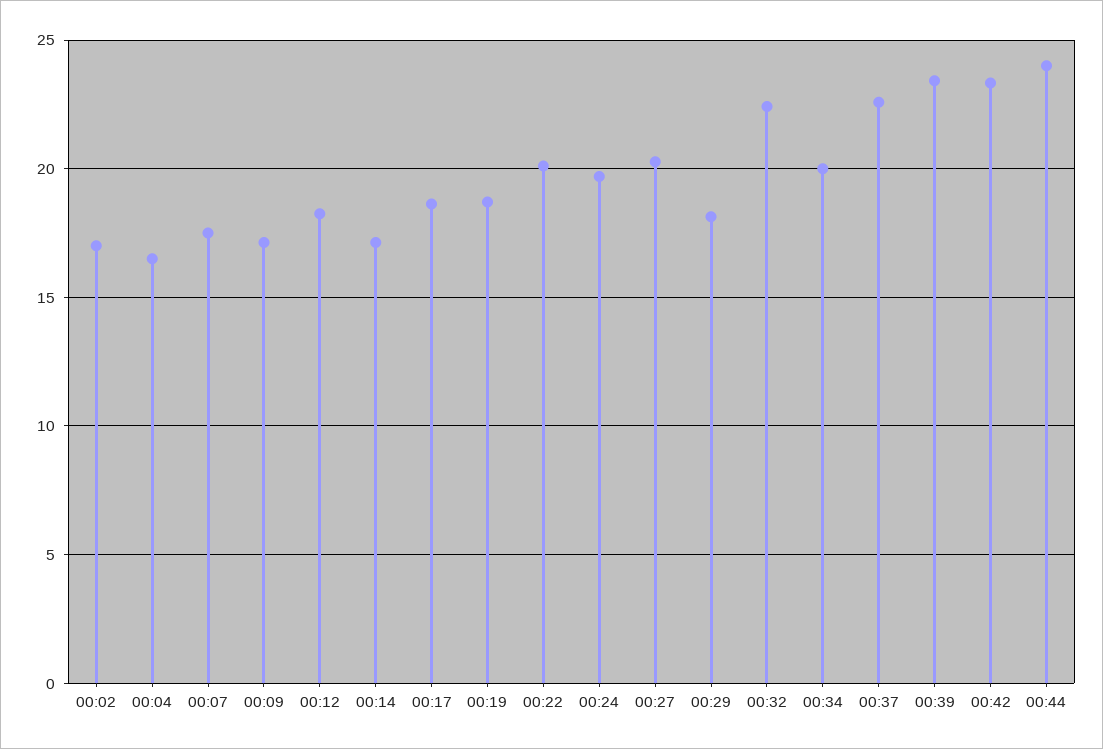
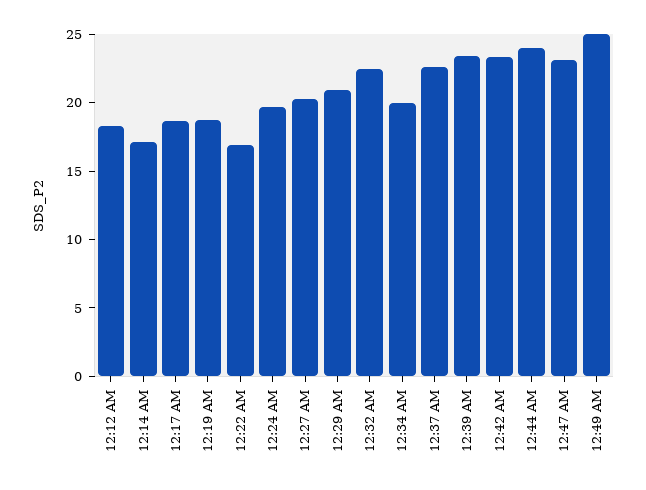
00:02: 17 -> none
00:04: 16.5 -> none
00:07: 17.5 -> none
00:09: 17 -> none
00:22: 20 -> 17
00:29: 18 -> 21
12:47 AM: none -> 23
12:49 AM: none -> 25

